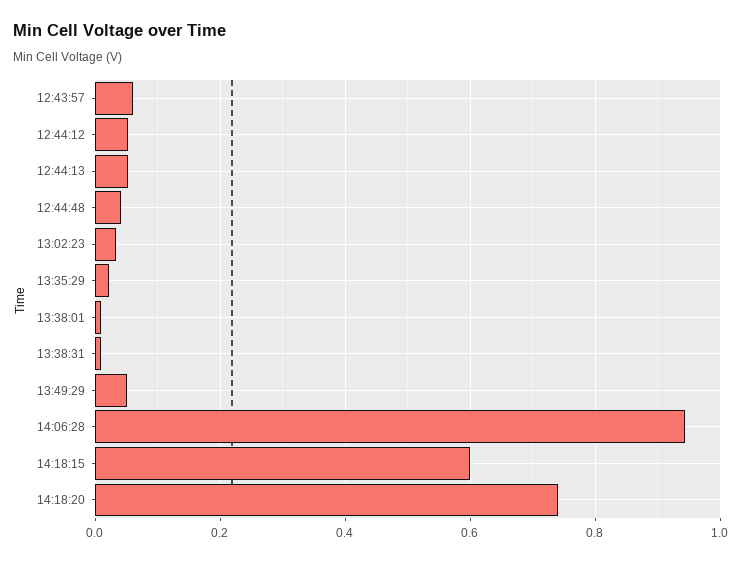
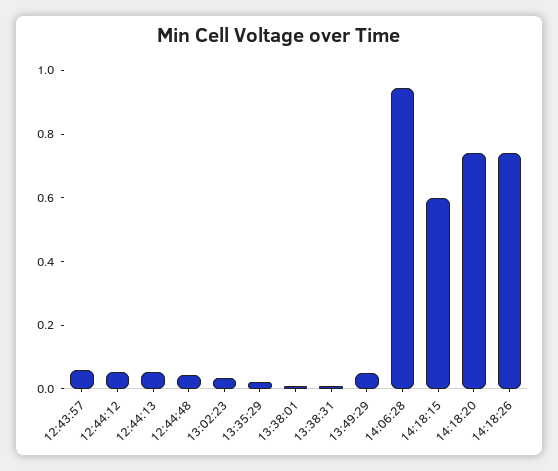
14:18:26: none -> 0.75

